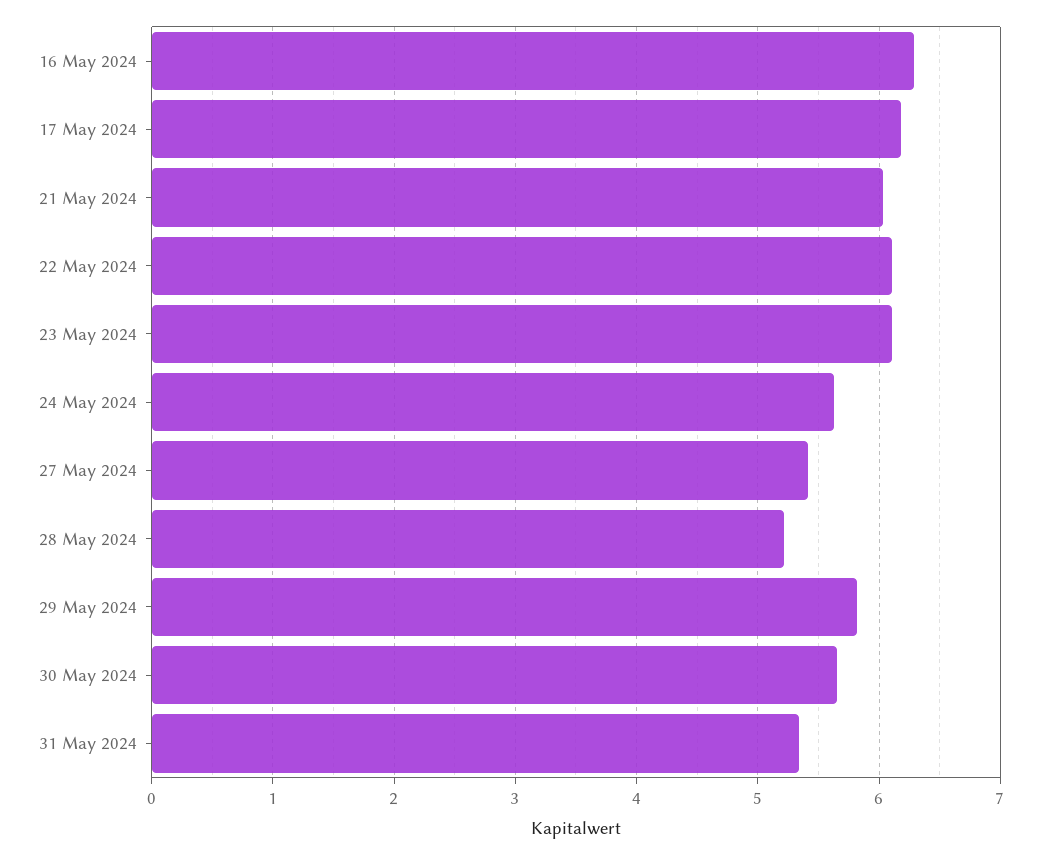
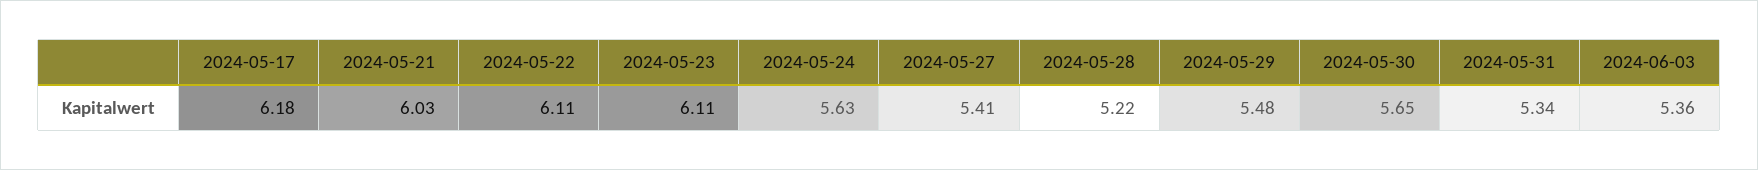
16 May 2024: 6.3 -> none
29 May 2024: 5.8 -> 5.48
2024-06-03: none -> 5.36

